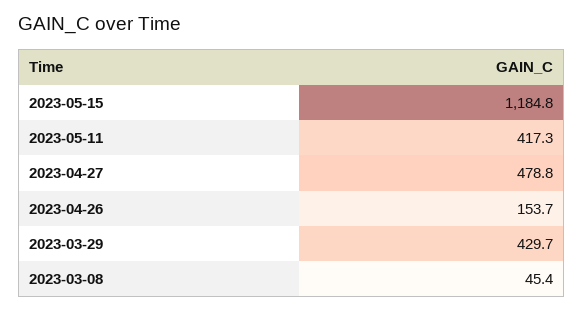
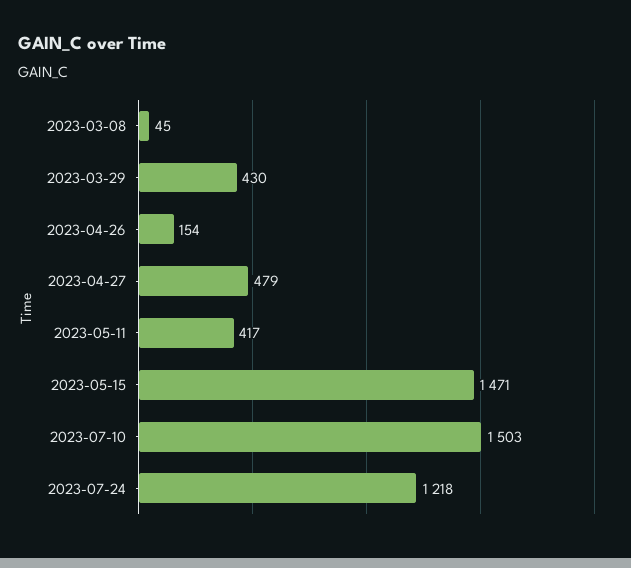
2023-05-15: 1184.8 -> 1471
2023-07-10: none -> 1503
2023-07-24: none -> 1218

